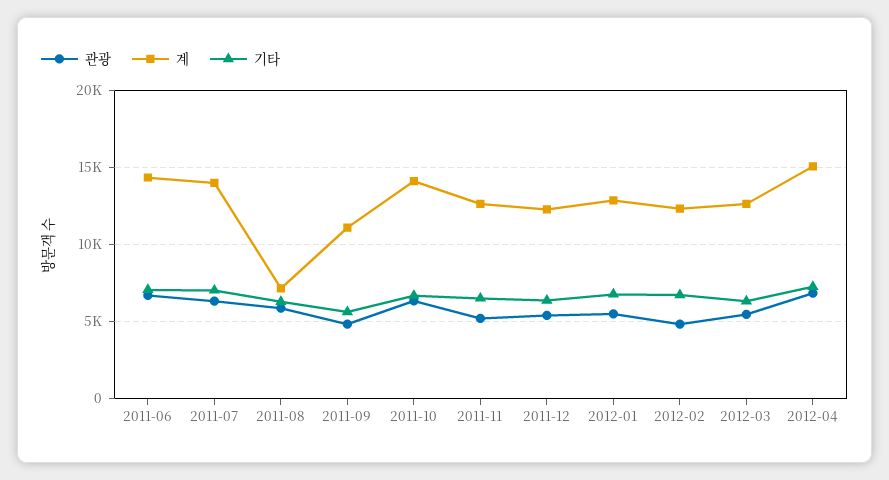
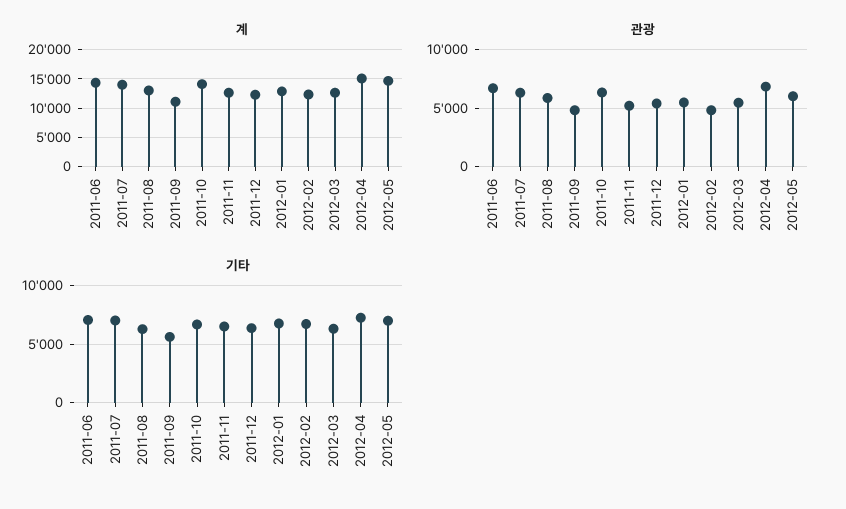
계, 2011-08: 7000 -> 12500
계, 2012-05: none -> 15000
관광, 2012-05: none -> 6000
기타, 2012-05: none -> 7000

